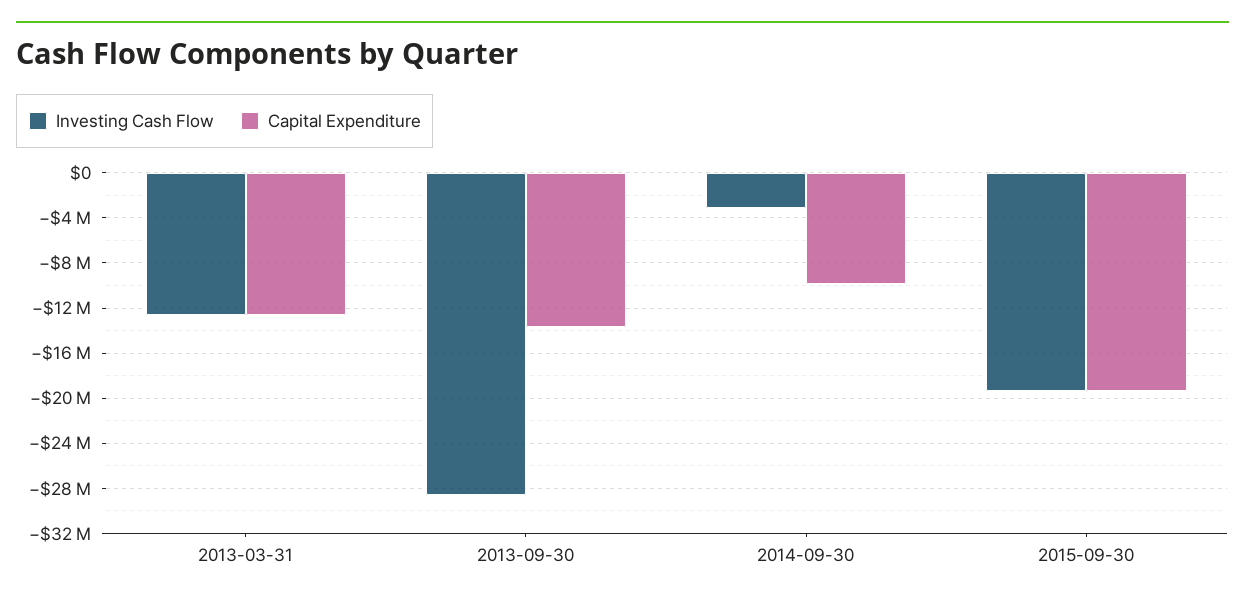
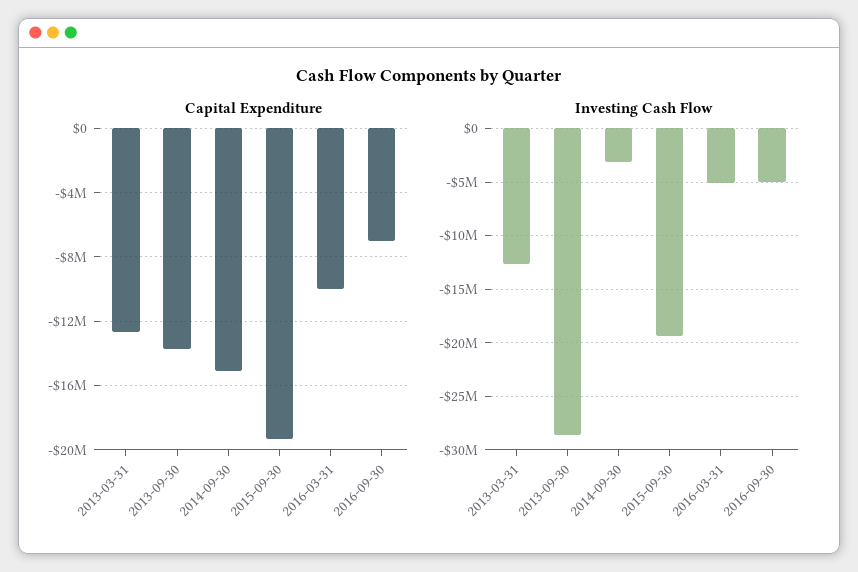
Capital Expenditure, 2014-09-30: -10000000 -> -15000000
Capital Expenditure, 2016-03-31: none -> -10000000
Capital Expenditure, 2016-09-30: none -> -7000000
Investing Cash Flow, 2016-03-31: none -> -5000000
Investing Cash Flow, 2016-09-30: none -> -5000000

